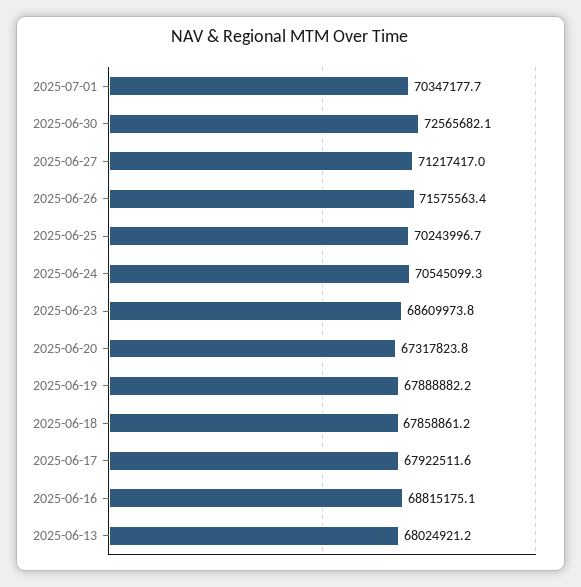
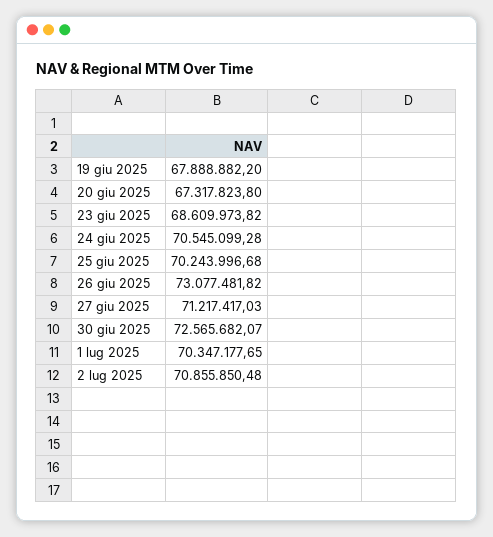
2025-06-26: 71575563.4 -> 73077481.82
2025-06-18: 67858861.2 -> none
2025-06-17: 67922511.6 -> none
2025-06-16: 68815175.1 -> none
2025-06-13: 68024921.2 -> none
2 lug 2025: none -> 70855850.48

